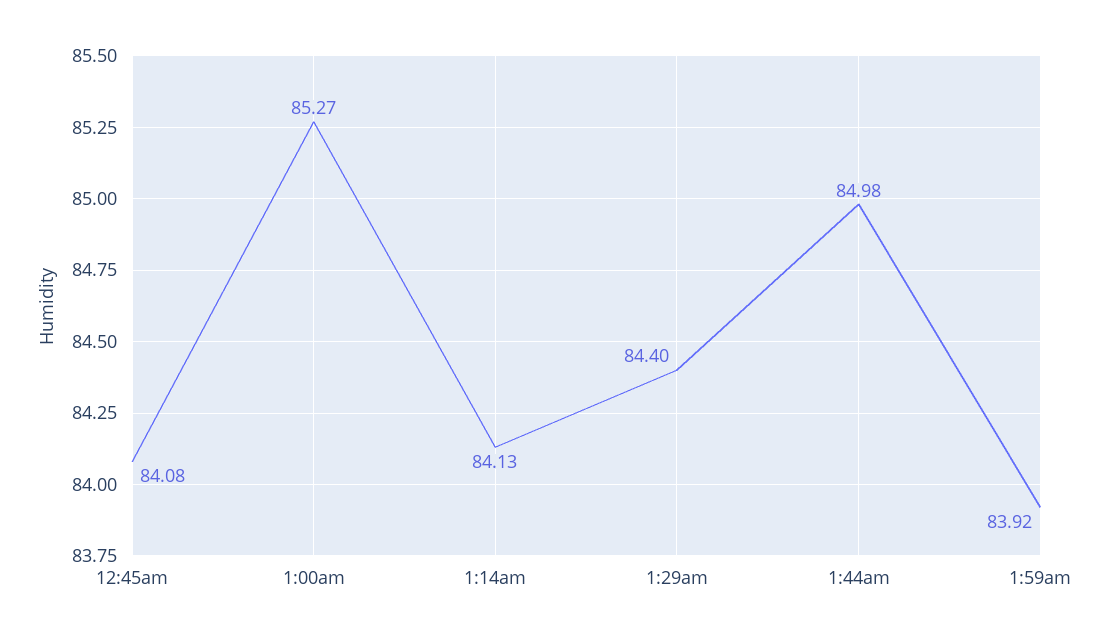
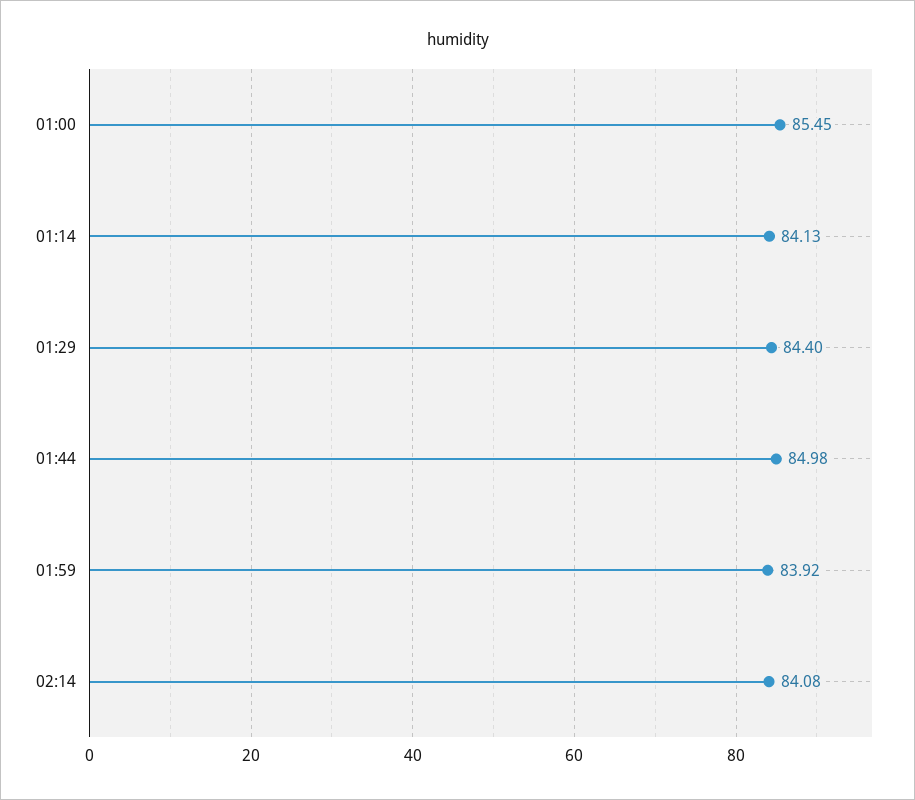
12:45am: 84.08 -> none
1:00am: 85.27 -> 85.45
02:14: none -> 84.08

